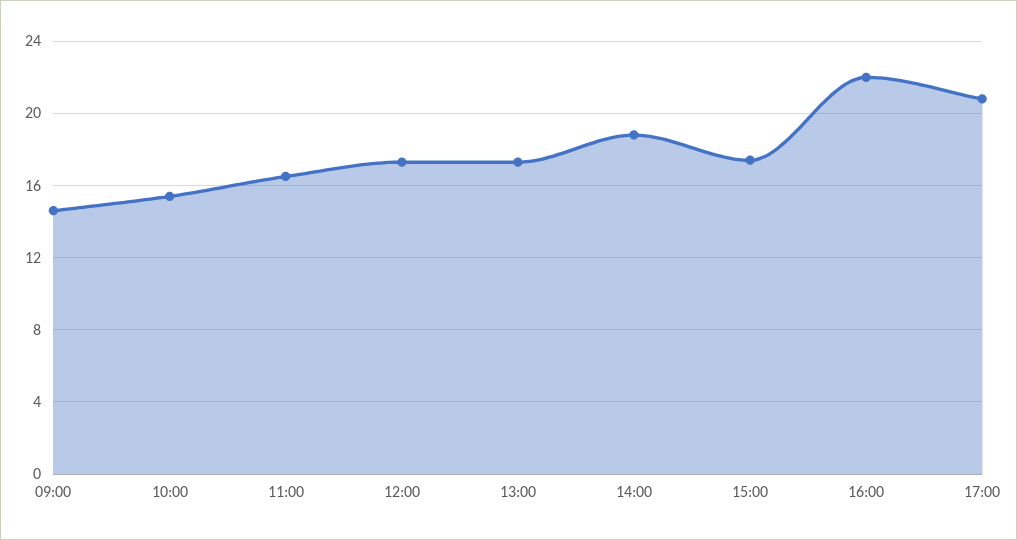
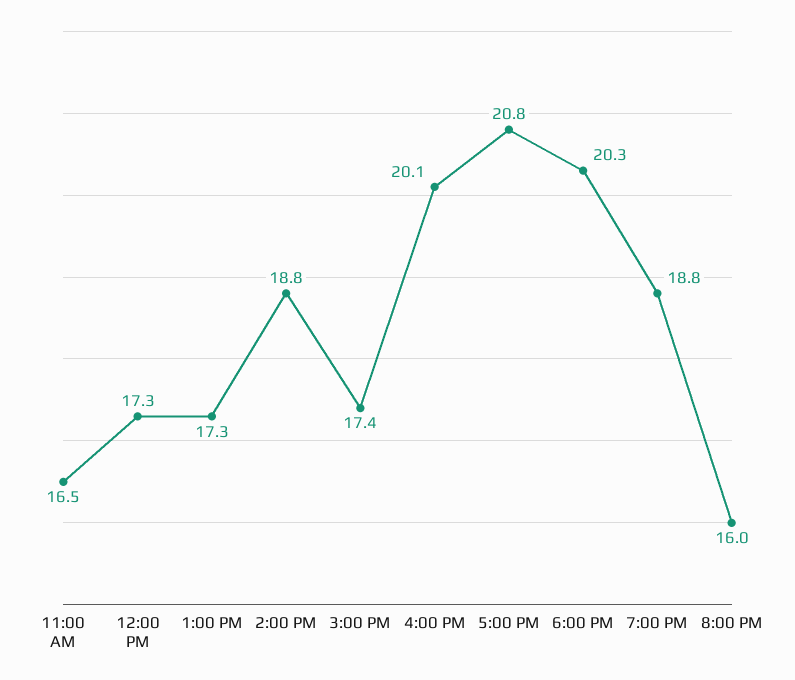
09:00: 14.5 -> none
10:00: 15.5 -> none
16:00: 22 -> 20.1
6:00 PM: none -> 20.3
7:00 PM: none -> 18.8
8:00 PM: none -> 16

